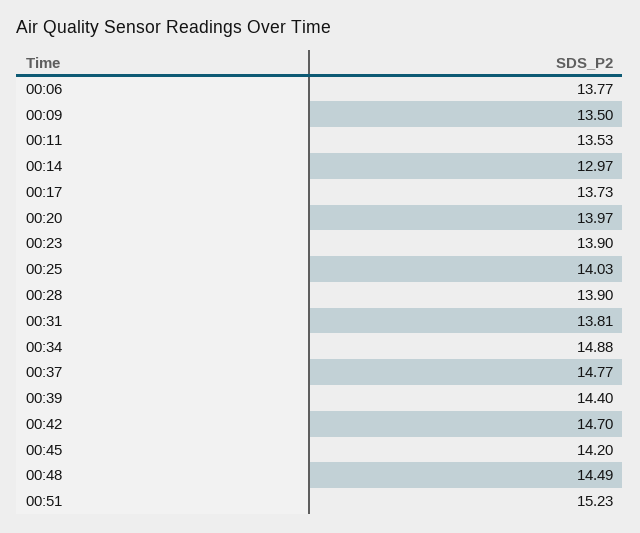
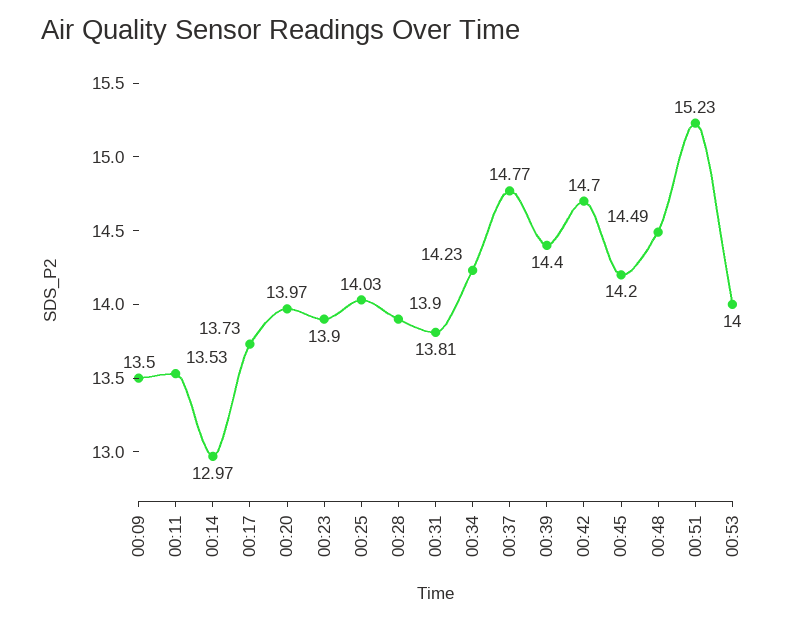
00:06: 13.77 -> none
00:34: 14.88 -> 14.23
00:53: none -> 14

